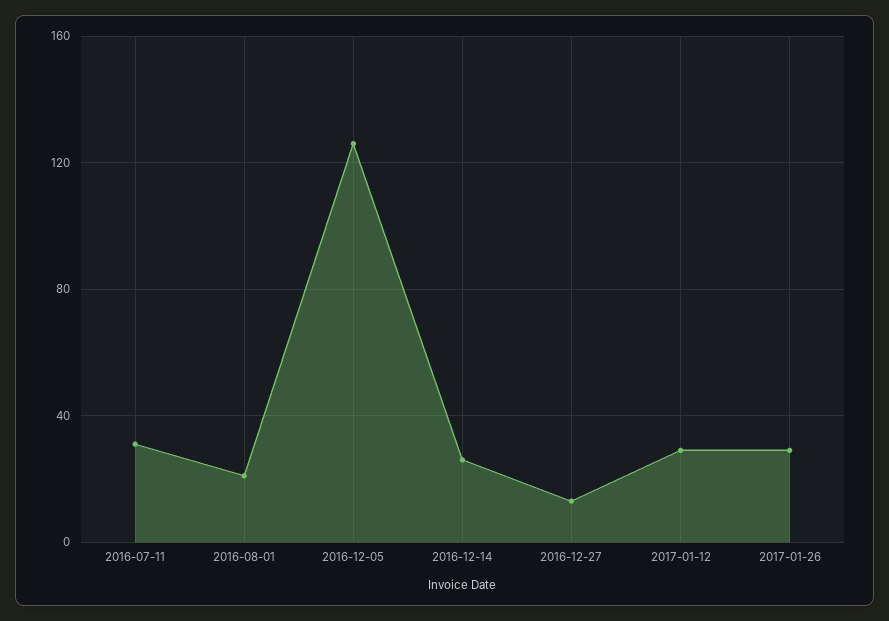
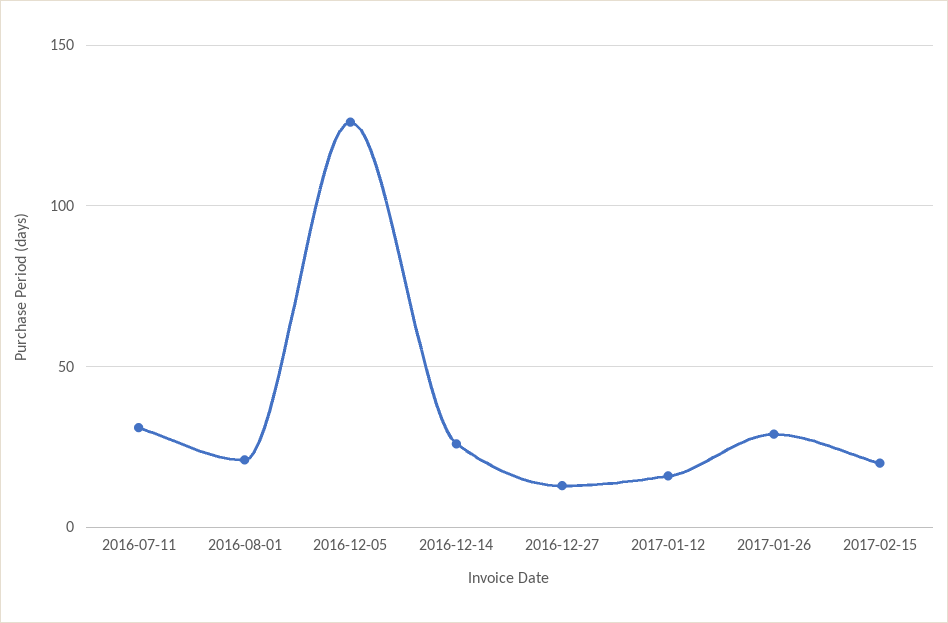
2017-01-12: 30 -> 15
2017-02-15: none -> 20

